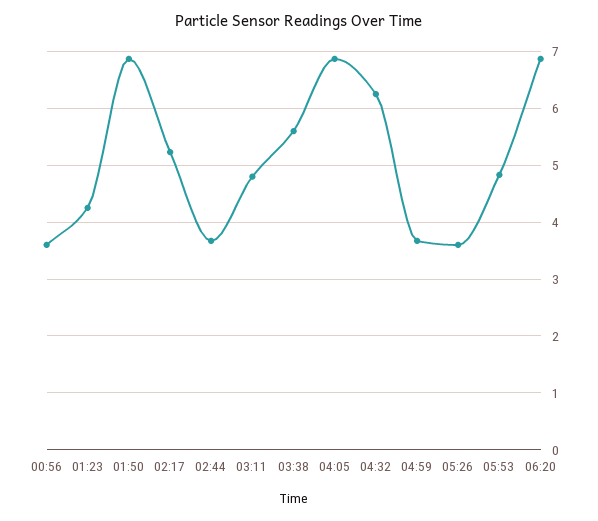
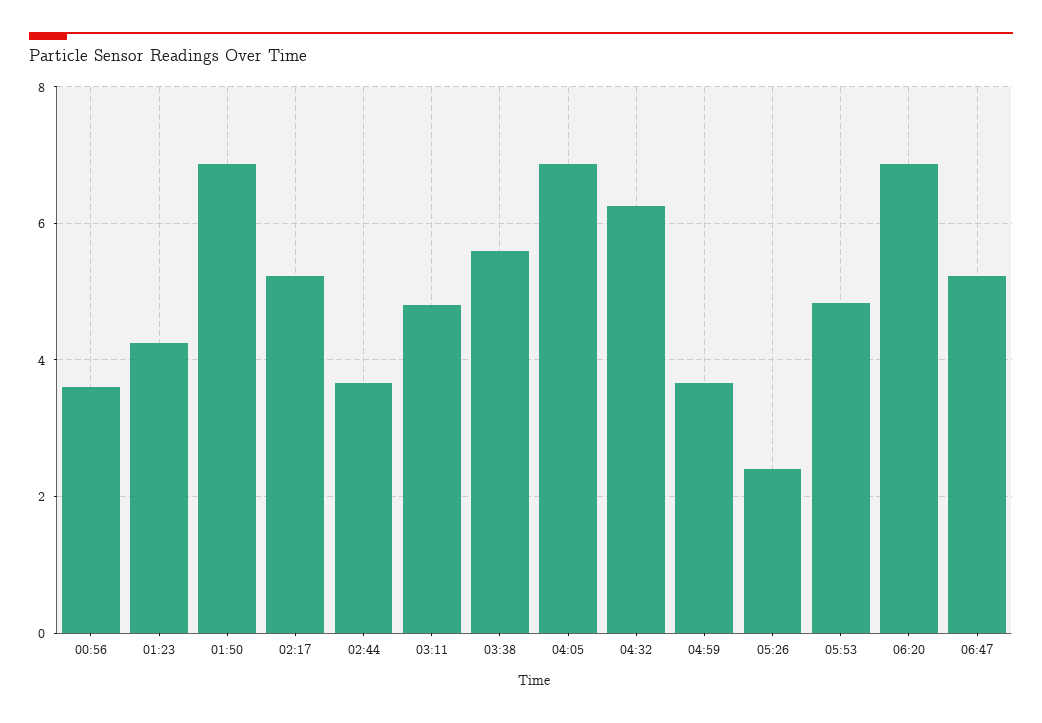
05:26: 3.6 -> 2.4
06:47: none -> 5.2

